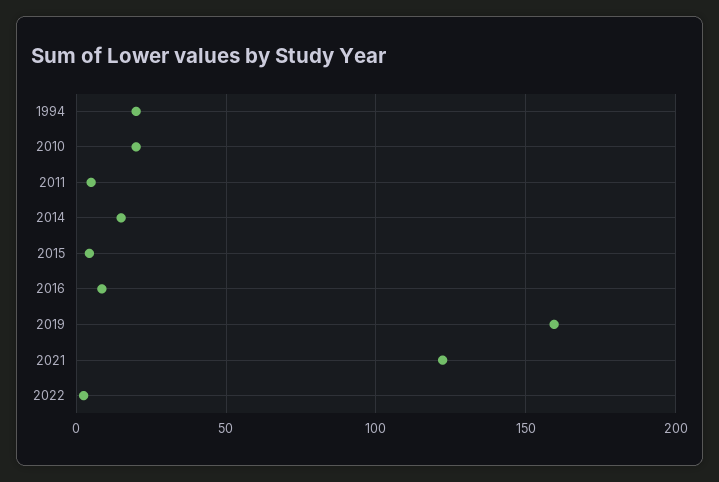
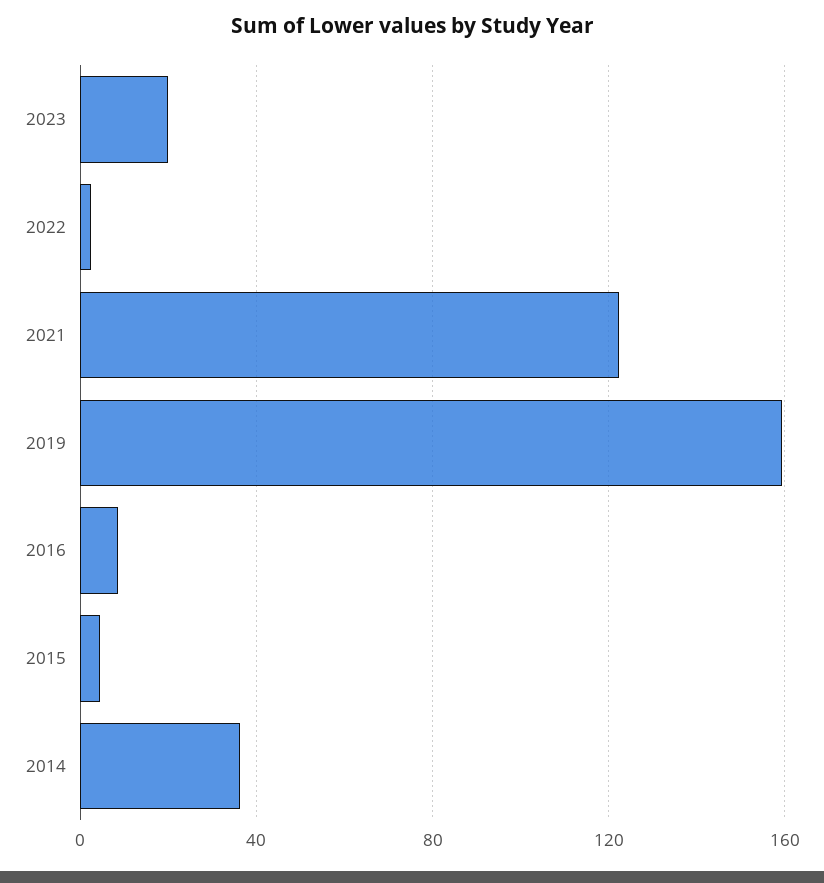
1994: 20 -> none
2010: 20 -> none
2011: 5 -> none
2014: 15 -> 35
2023: none -> 20

